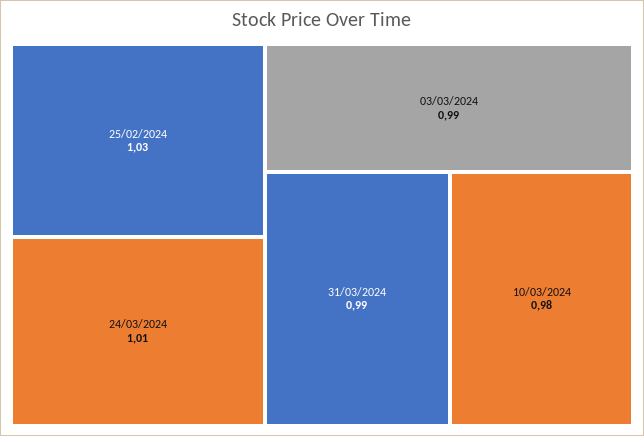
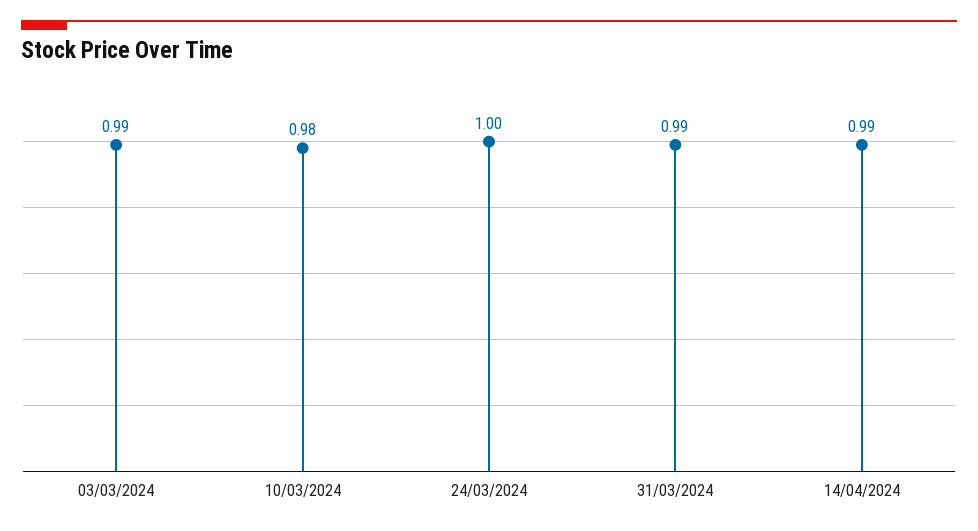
25/02/2024: 1.03 -> none
24/03/2024: 1.01 -> 1
14/04/2024: none -> 0.99

